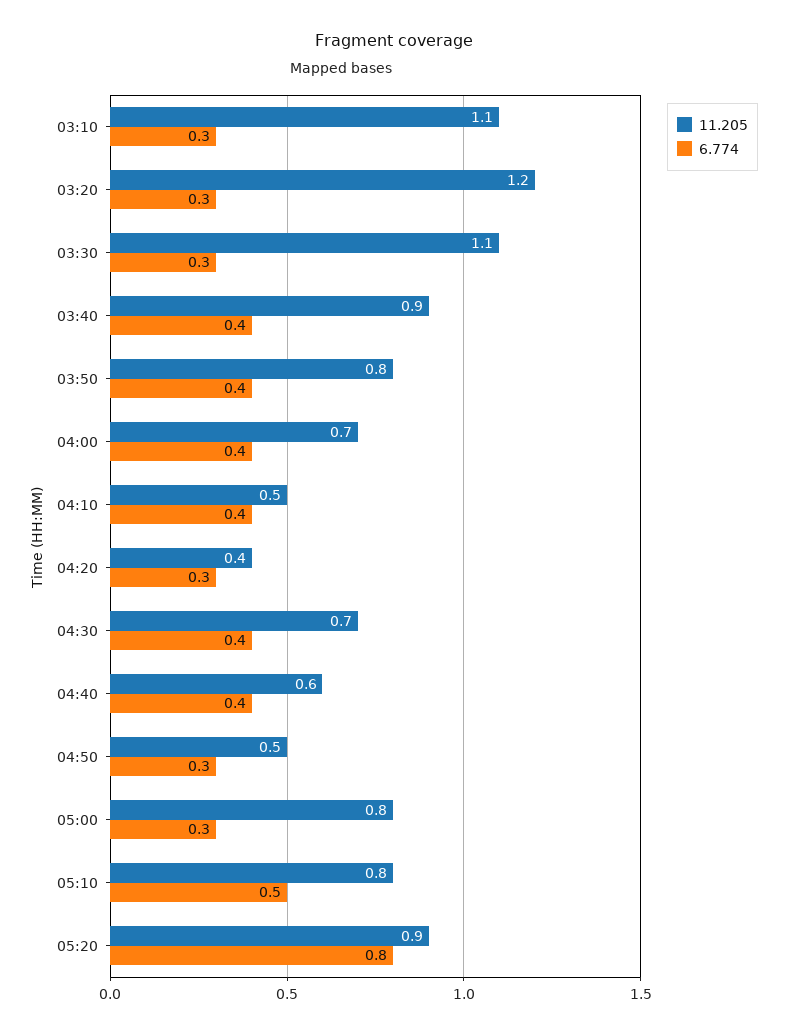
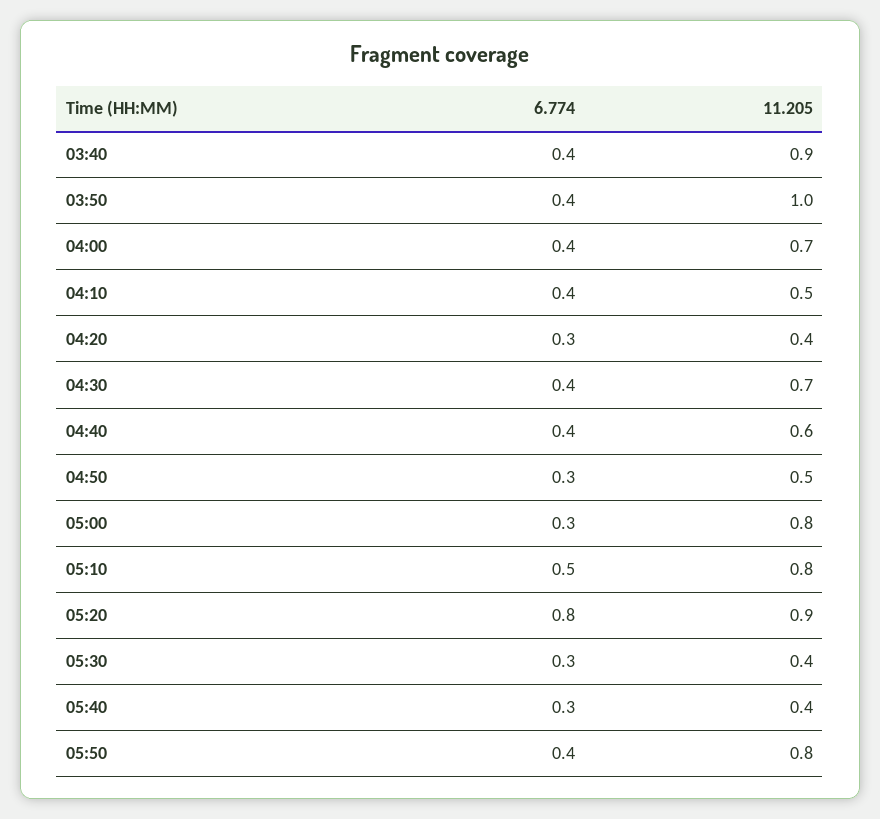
11.205, 03:10: 1.1 -> none
6.774, 03:10: 0.3 -> none
11.205, 03:20: 1.2 -> none
6.774, 03:20: 0.3 -> none
11.205, 03:30: 1.1 -> none
6.774, 03:30: 0.3 -> none
11.205, 03:50: 0.8 -> 1
6.774, 05:30: none -> 0.3
11.205, 05:30: none -> 0.4
6.774, 05:40: none -> 0.3
11.205, 05:40: none -> 0.4
6.774, 05:50: none -> 0.4
11.205, 05:50: none -> 0.8

